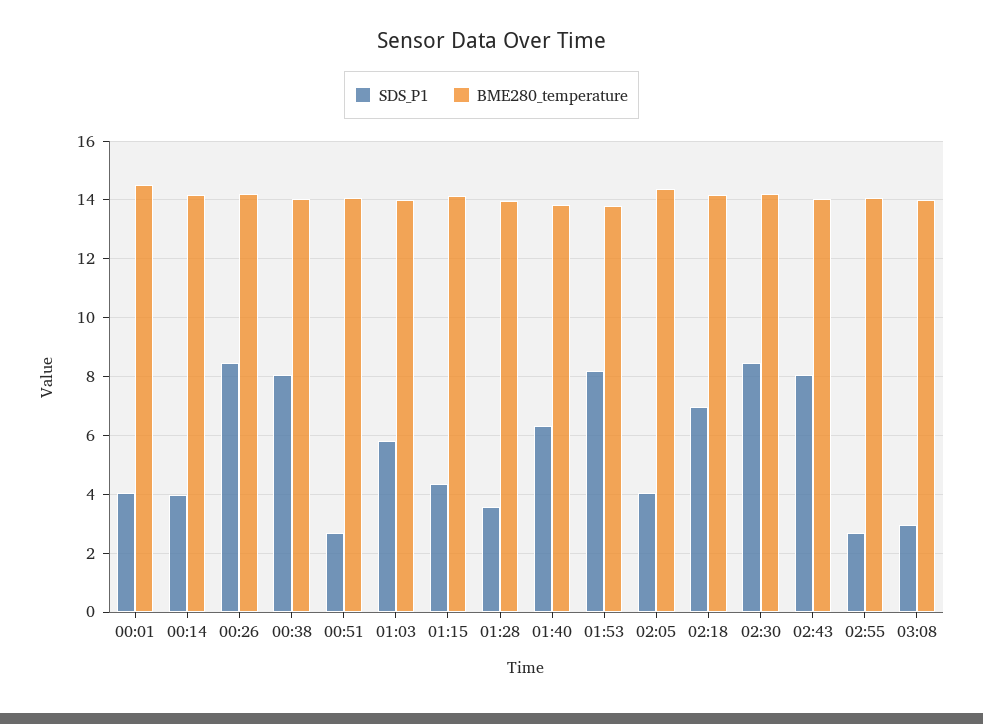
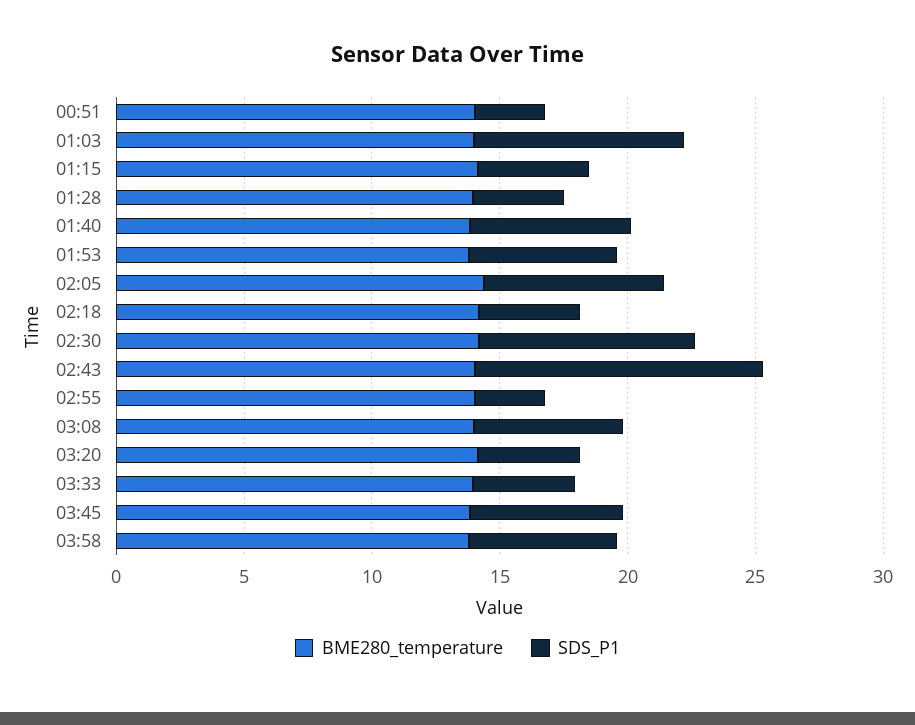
SDS_P1, 00:01: 4 -> none
BME280_temperature, 00:01: 14.5 -> none
SDS_P1, 00:14: 4 -> none
BME280_temperature, 00:14: 14.25 -> none
SDS_P1, 00:26: 8.5 -> none
BME280_temperature, 00:26: 14.25 -> none
SDS_P1, 00:38: 8 -> none
BME280_temperature, 00:38: 14 -> none
SDS_P1, 01:03: 5.75 -> 8
SDS_P1, 01:53: 8.25 -> 6
SDS_P1, 02:05: 4 -> 7
SDS_P1, 02:18: 7 -> 4
SDS_P1, 02:43: 8 -> 11
SDS_P1, 03:08: 3 -> 6
BME280_temperature, 03:20: none -> 14
SDS_P1, 03:20: none -> 4
BME280_temperature, 03:33: none -> 14
SDS_P1, 03:33: none -> 4
BME280_temperature, 03:45: none -> 14
SDS_P1, 03:45: none -> 6
BME280_temperature, 03:58: none -> 14
SDS_P1, 03:58: none -> 6

